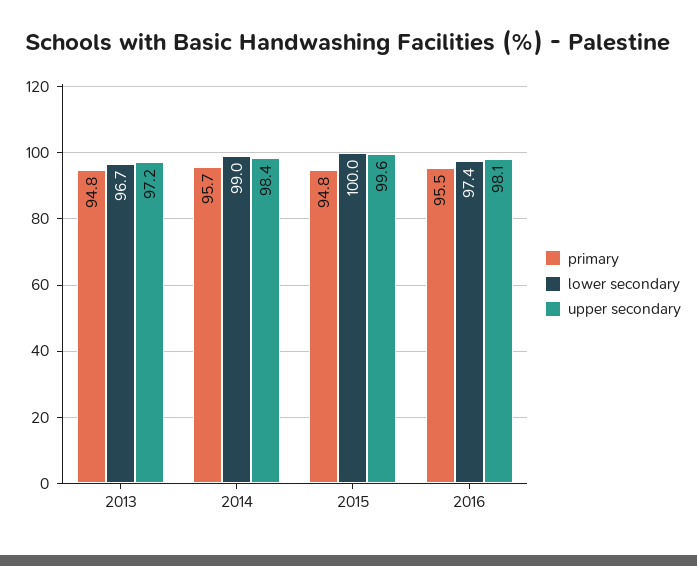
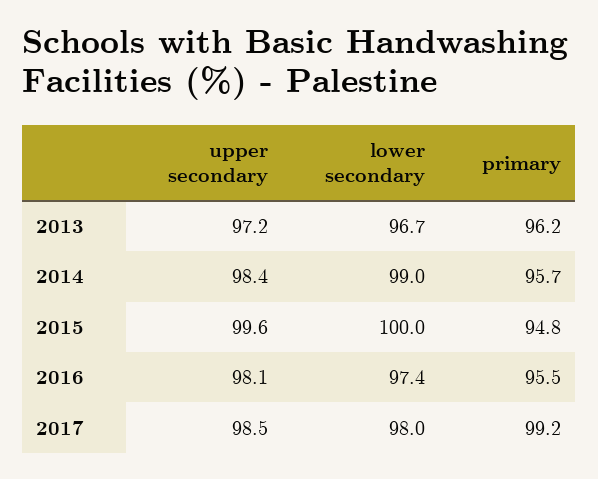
primary, 2013: 94.8 -> 96.2
upper secondary, 2017: none -> 98.5
lower secondary, 2017: none -> 98
primary, 2017: none -> 99.2

